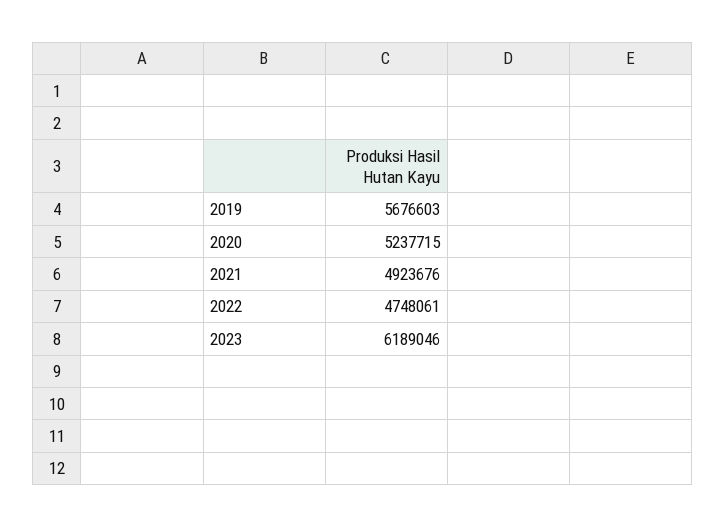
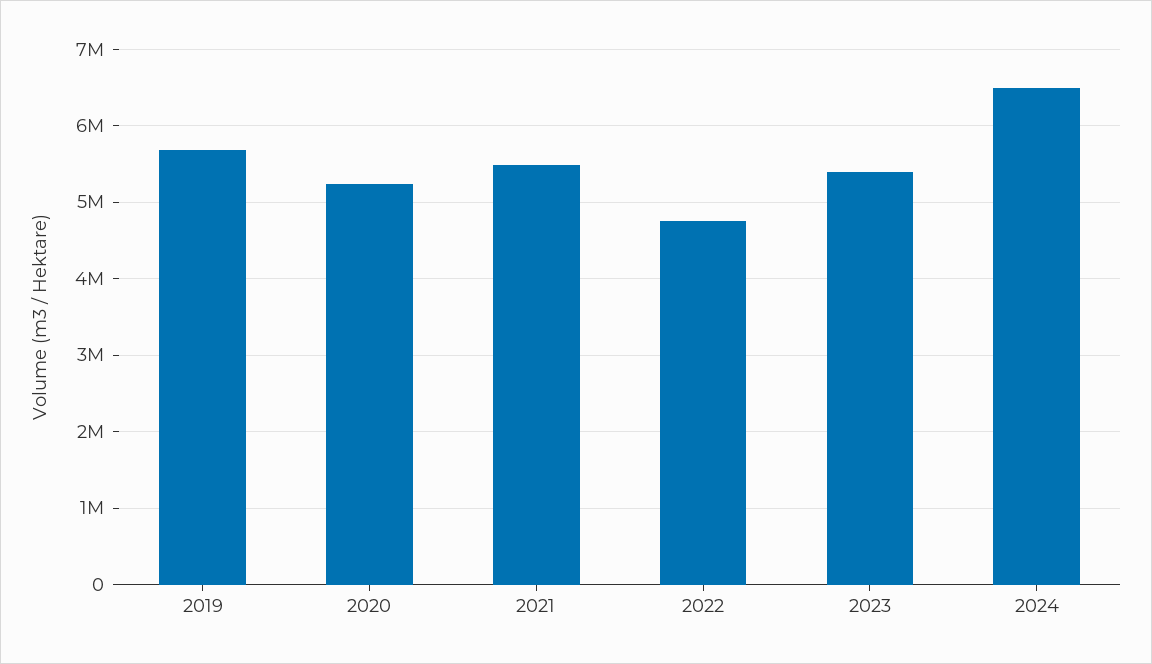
2021: 4923676 -> 5500000
2023: 6189046 -> 5400000
2024: none -> 6500000

